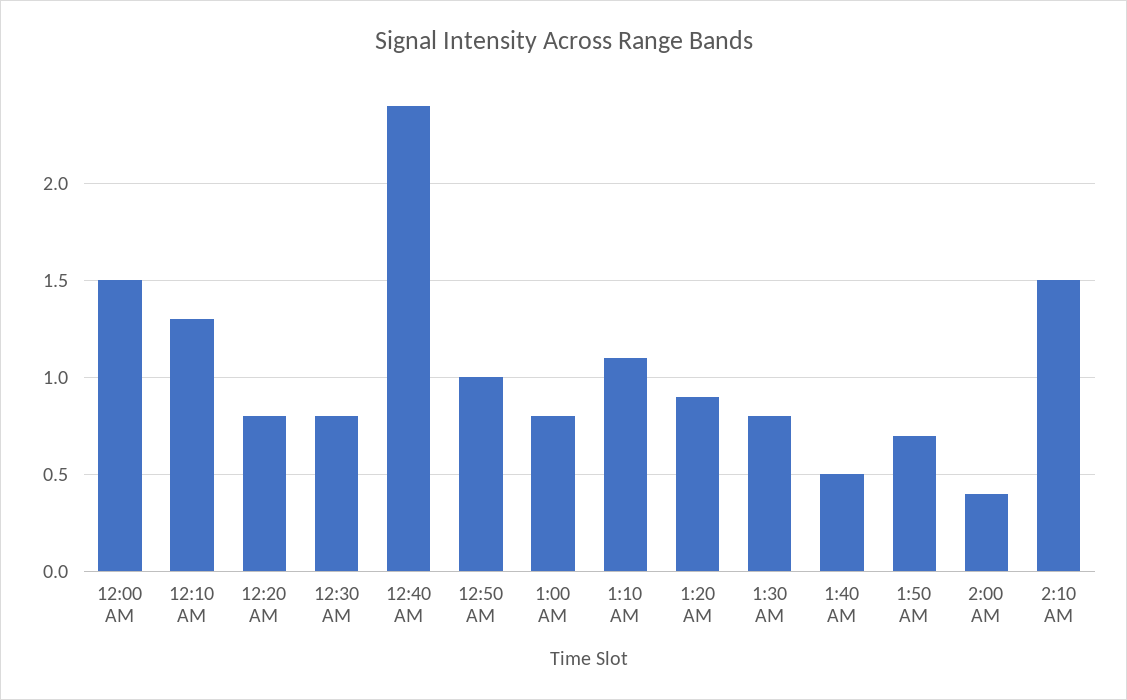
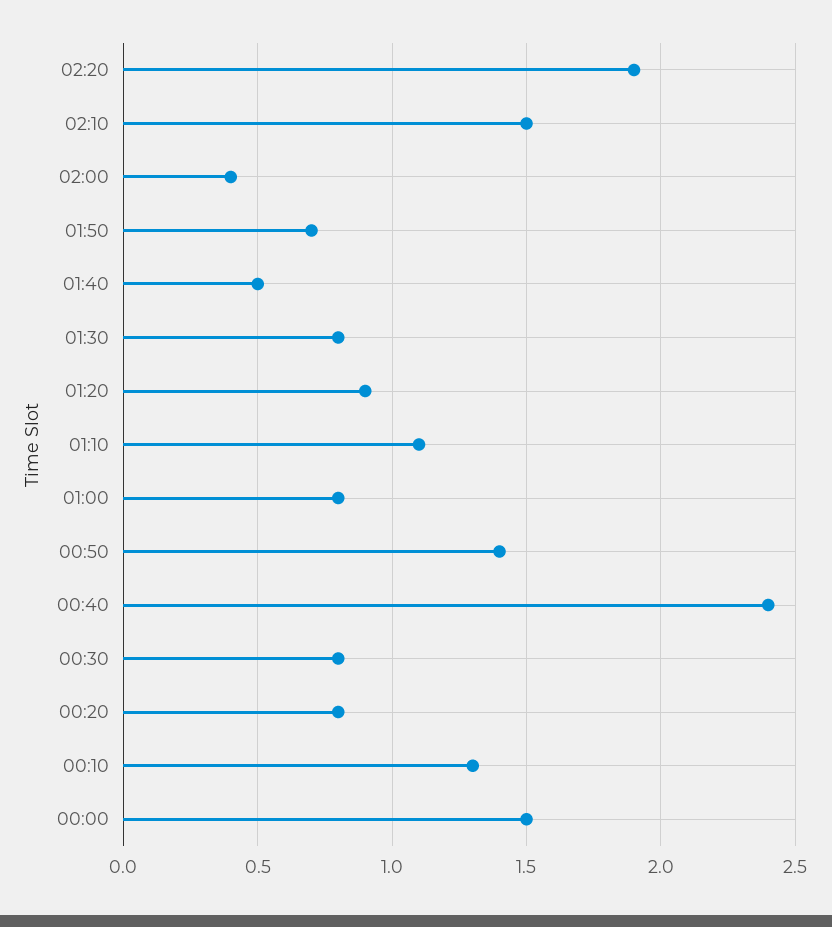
12:50 AM: 1 -> 1.4
02:20: none -> 1.9

